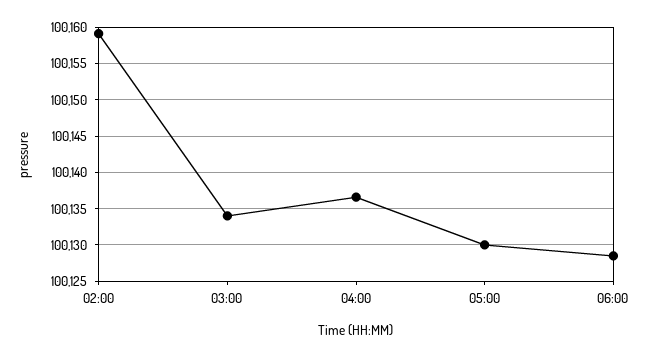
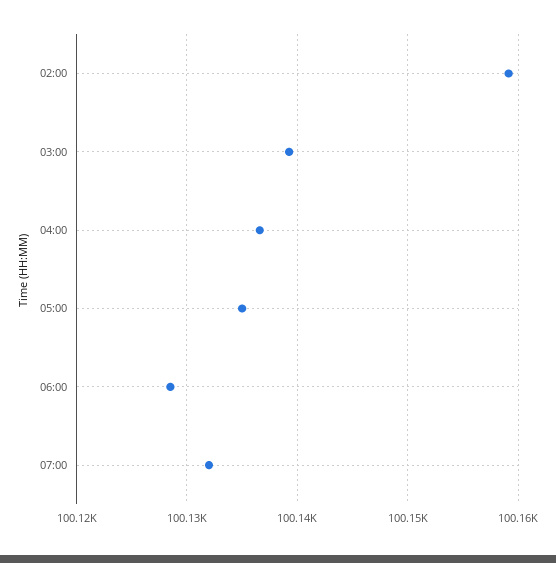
03:00: 100134 -> 100139
05:00: 100130 -> 100135
07:00: none -> 100132

